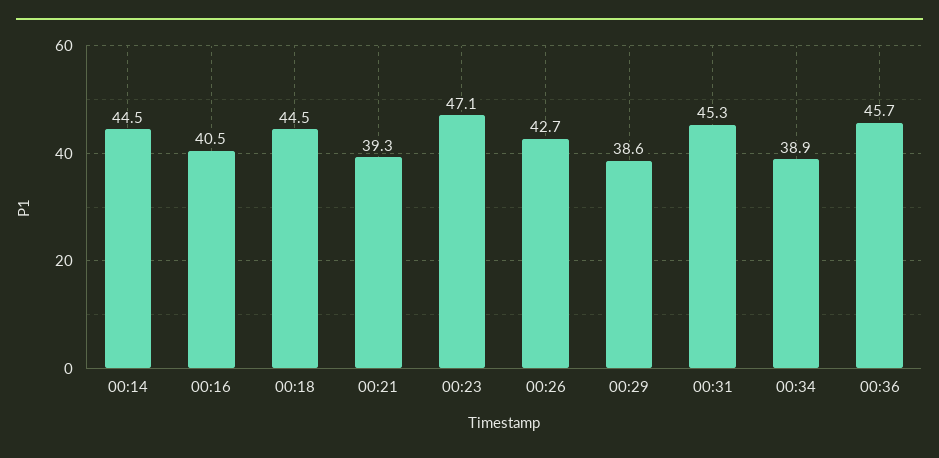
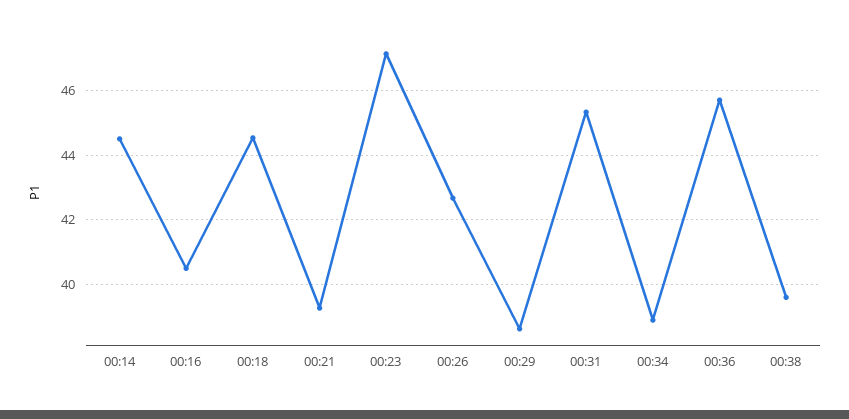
00:38: none -> 39.6

